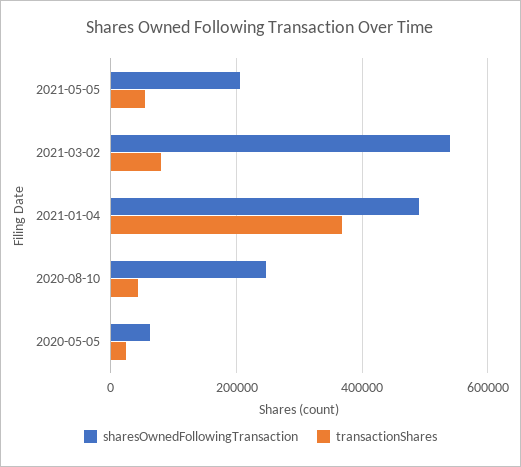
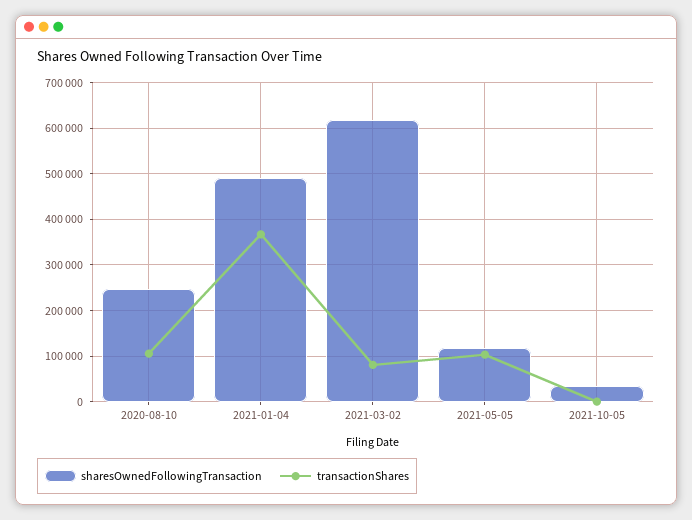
sharesOwnedFollowingTransaction, 2021-05-05: 200000 -> 120000
transactionShares, 2021-05-05: 60000 -> 100000
sharesOwnedFollowingTransaction, 2021-03-02: 540000 -> 620000
transactionShares, 2020-08-10: 40000 -> 100000
sharesOwnedFollowingTransaction, 2020-05-05: 60000 -> none
transactionShares, 2020-05-05: 20000 -> none
sharesOwnedFollowingTransaction, 2021-10-05: none -> 40000
transactionShares, 2021-10-05: none -> 0

